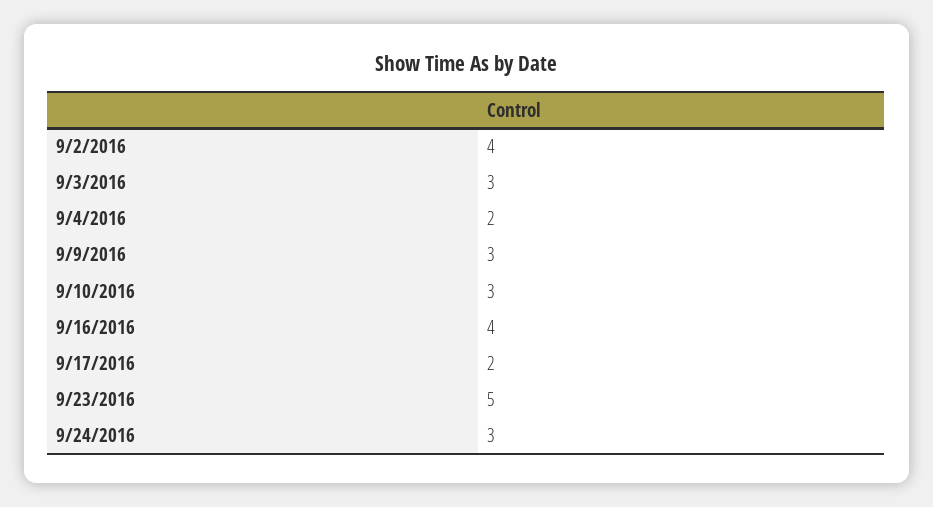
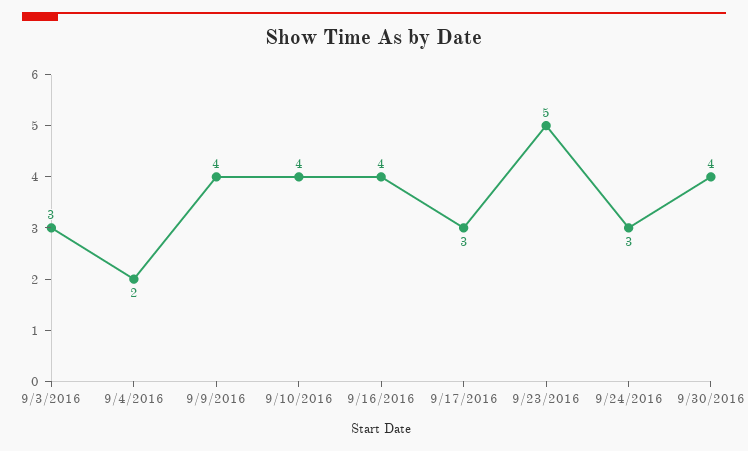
9/2/2016: 4 -> none
9/9/2016: 3 -> 4
9/10/2016: 3 -> 4
9/17/2016: 2 -> 3
9/30/2016: none -> 4

